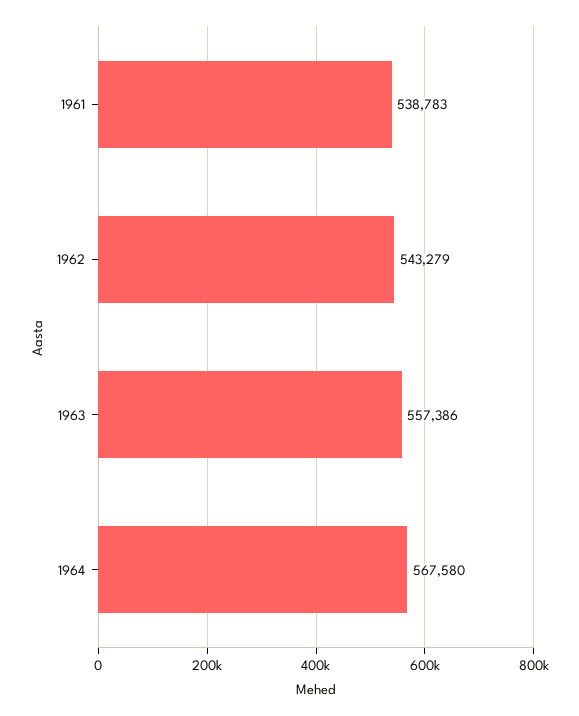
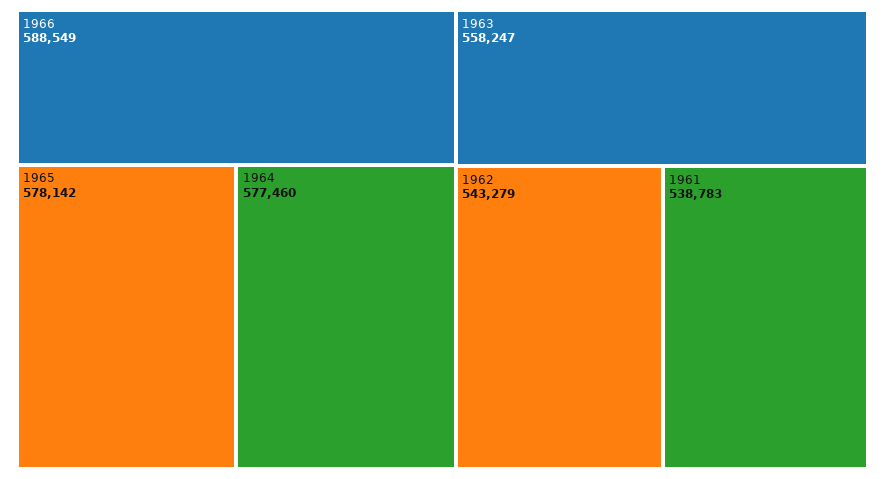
1963: 557386 -> 558247
1964: 567580 -> 577460
1966: none -> 588549
1965: none -> 578142

